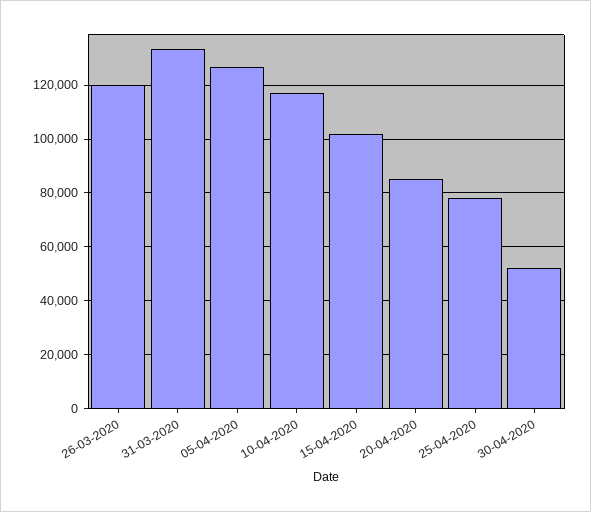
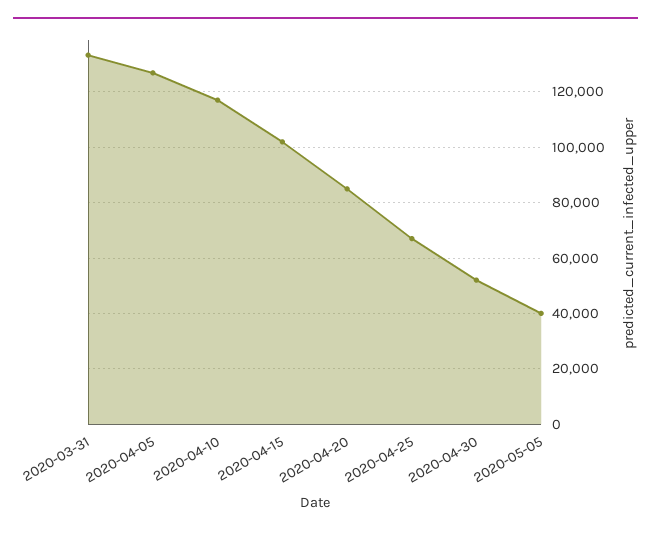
26-03-2020: 120000 -> none
25-04-2020: 77500 -> 67500
2020-05-05: none -> 40000

